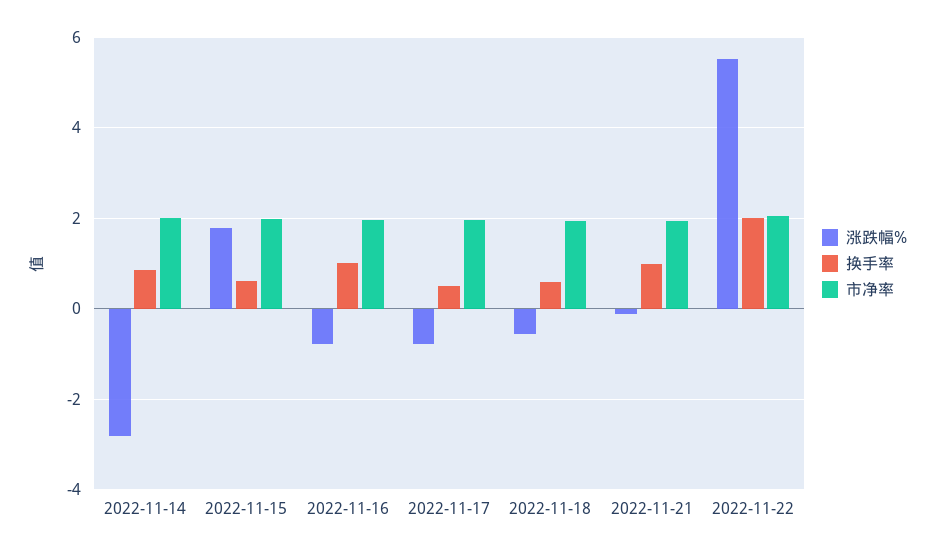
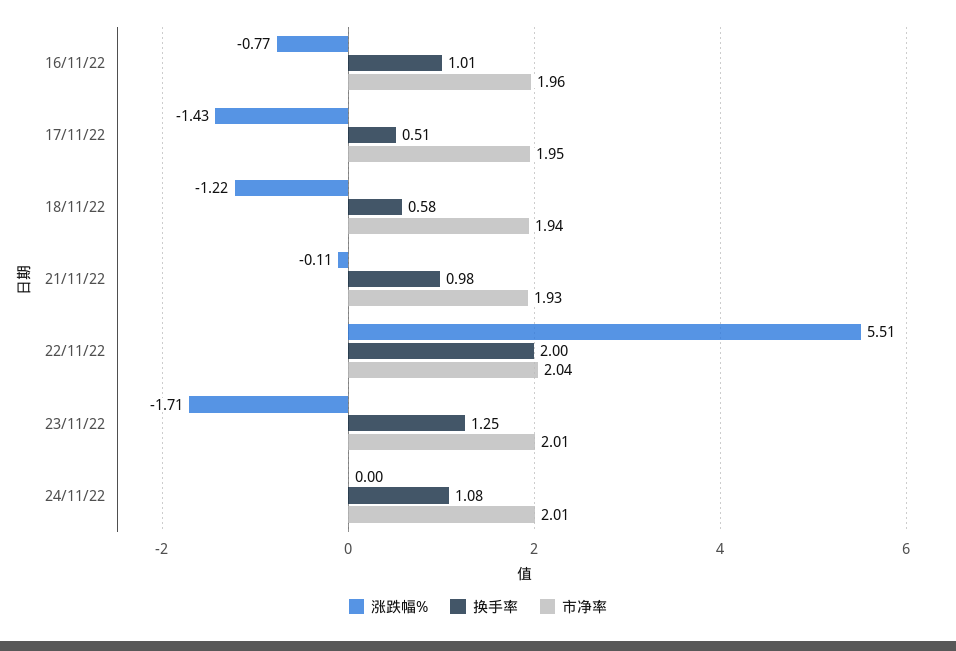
涨跌幅%, 2022-11-14: -2.8 -> none
换手率, 2022-11-14: 0.8 -> none
市净率, 2022-11-14: 2 -> none
涨跌幅%, 2022-11-15: 1.8 -> none
换手率, 2022-11-15: 0.6 -> none
市净率, 2022-11-15: 2 -> none
涨跌幅%, 2022-11-17: -0.8 -> -1.43
涨跌幅%, 2022-11-18: -0.6 -> -1.22
涨跌幅%, 23/11/22: none -> -1.71
换手率, 23/11/22: none -> 1.25
市净率, 23/11/22: none -> 2.01
涨跌幅%, 24/11/22: none -> 0
换手率, 24/11/22: none -> 1.08
市净率, 24/11/22: none -> 2.01

